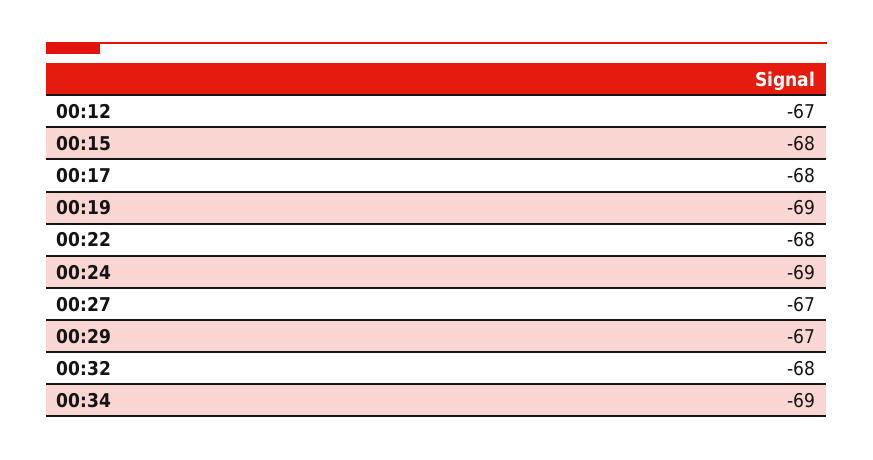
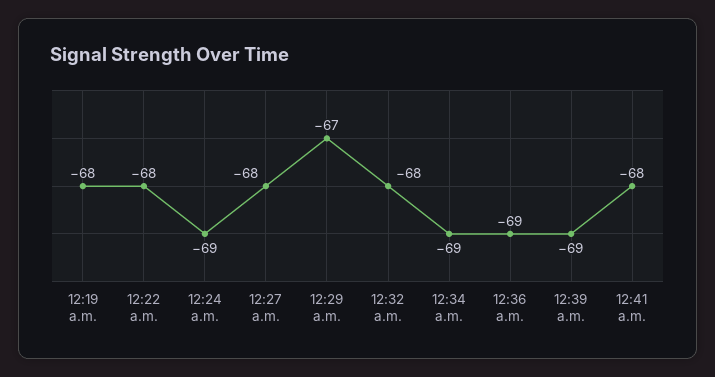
00:12: -67 -> none
00:15: -68 -> none
00:17: -68 -> none
00:19: -69 -> -68
00:27: -67 -> -68
12:36 a.m.: none -> -69
12:39 a.m.: none -> -69
12:41 a.m.: none -> -68

